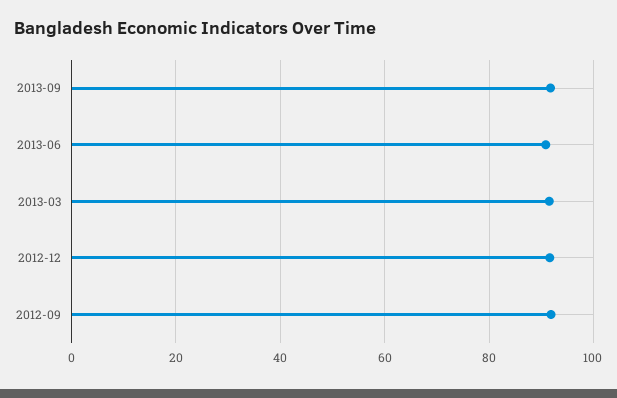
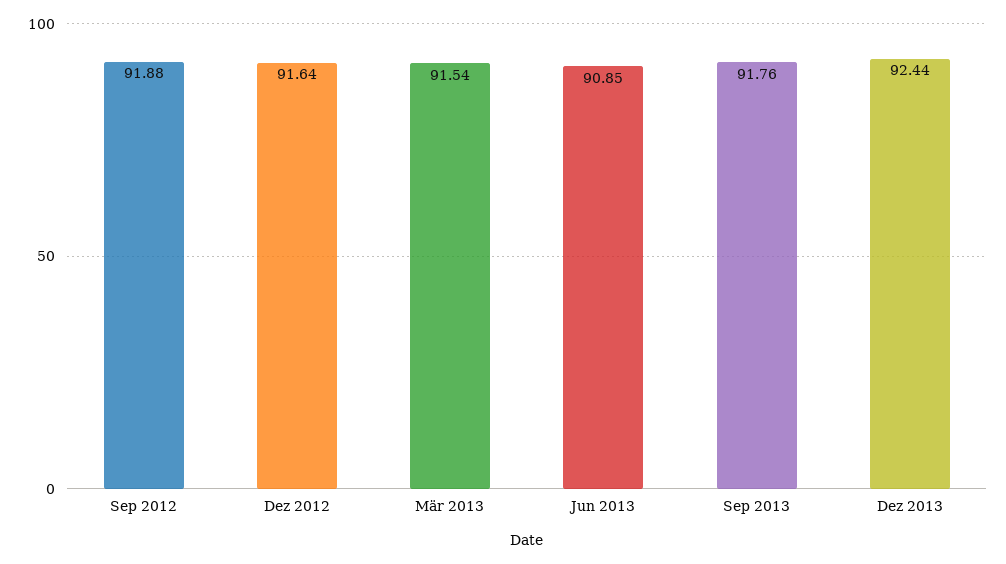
Dez 2013: none -> 92.44

